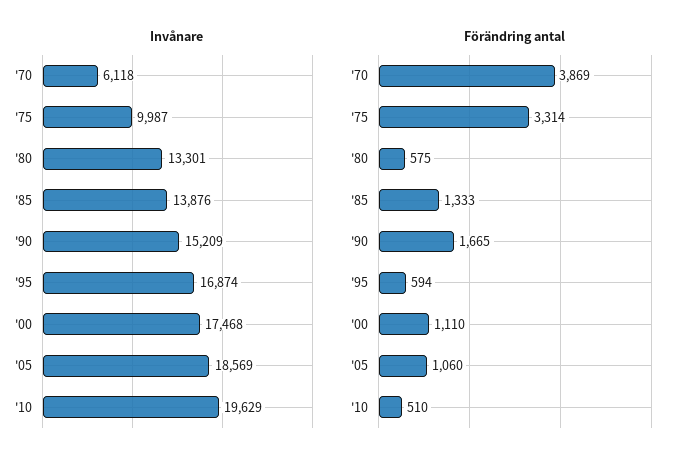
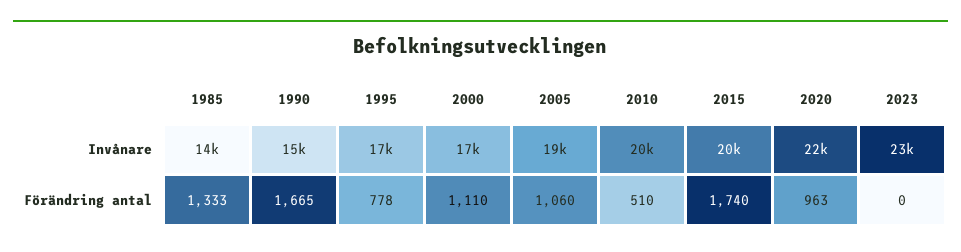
Invånare, '70: 6118 -> none
Invånare, '75: 9987 -> none
Invånare, '80: 13301 -> none
Förändring antal, '70: 3869 -> none
Förändring antal, '75: 3314 -> none
Förändring antal, '80: 575 -> none
Förändring antal, '95: 594 -> 778
Invånare, 2015: none -> 20000
Invånare, 2020: none -> 22000
Invånare, 2023: none -> 23000
Förändring antal, 2015: none -> 1740
Förändring antal, 2020: none -> 963
Förändring antal, 2023: none -> 0

